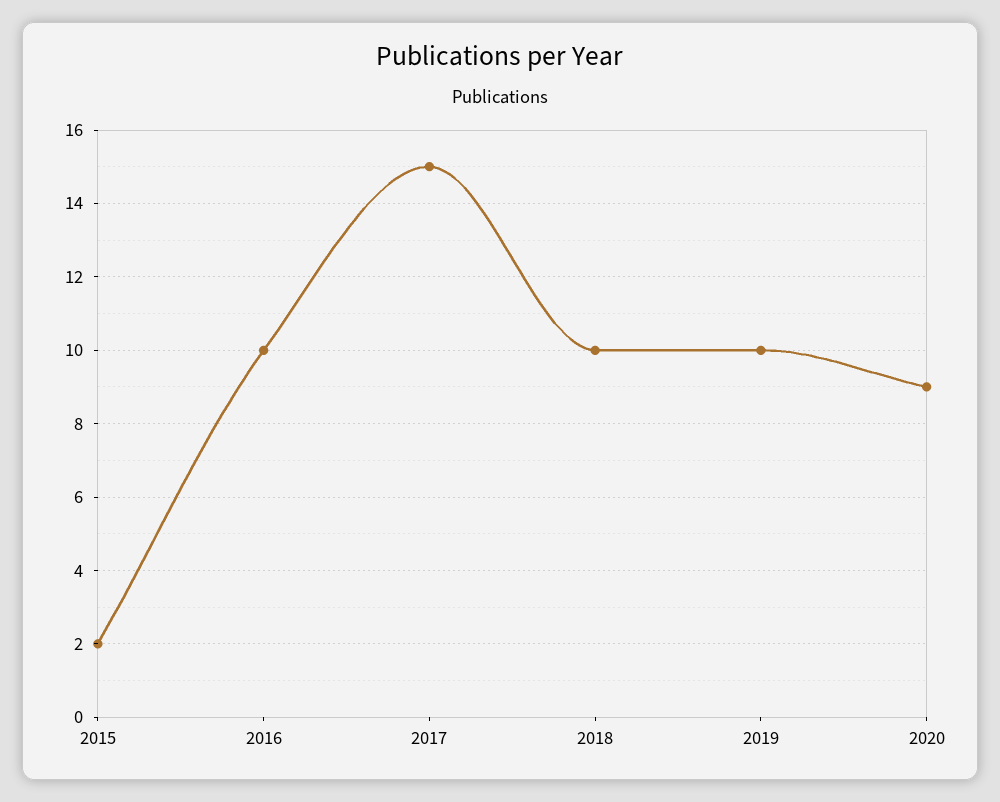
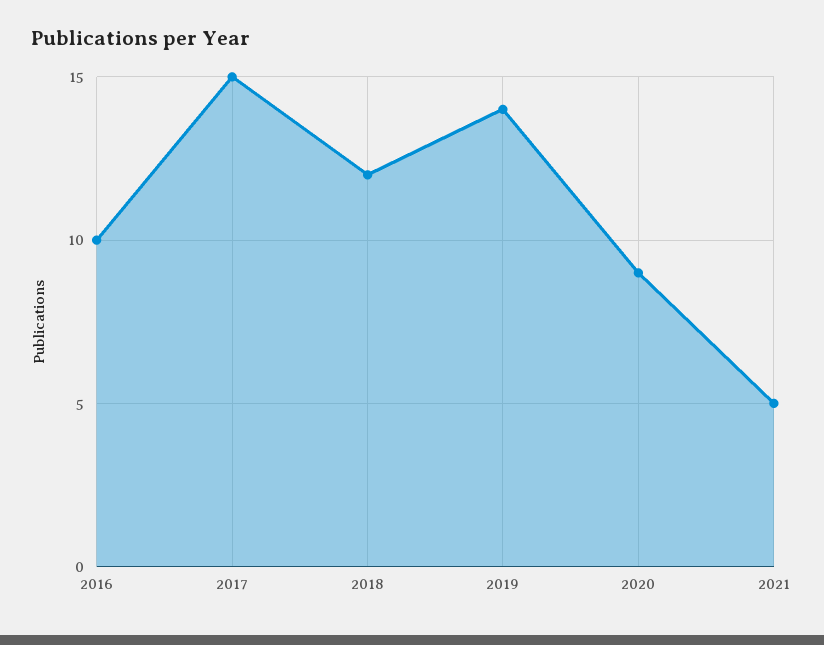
2015: 2 -> none
2018: 10 -> 12
2019: 10 -> 14
2021: none -> 5

